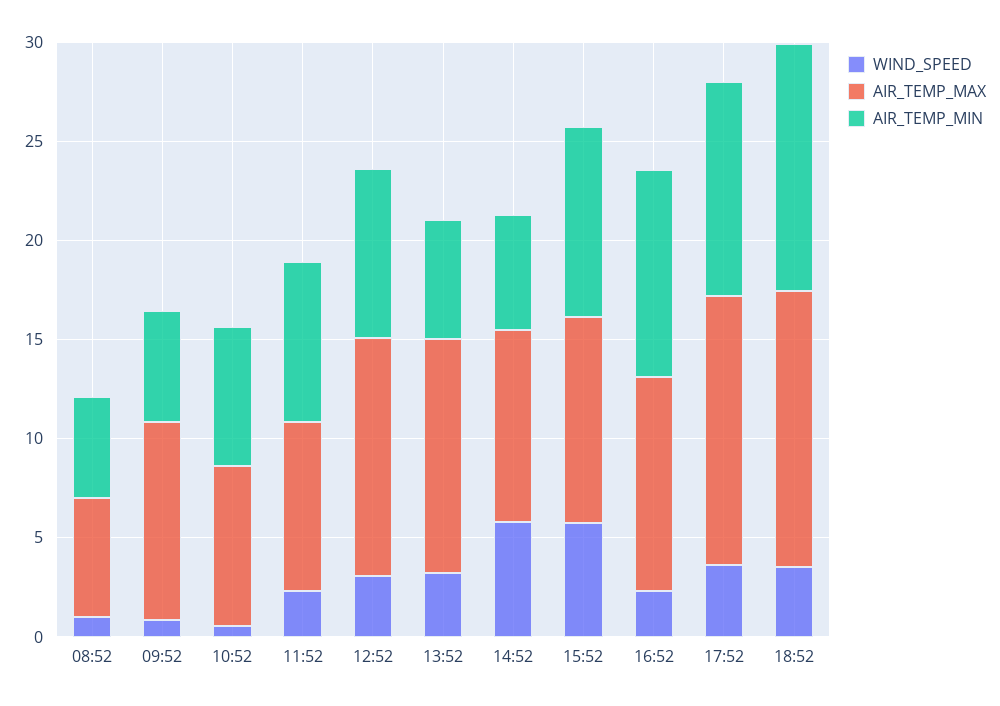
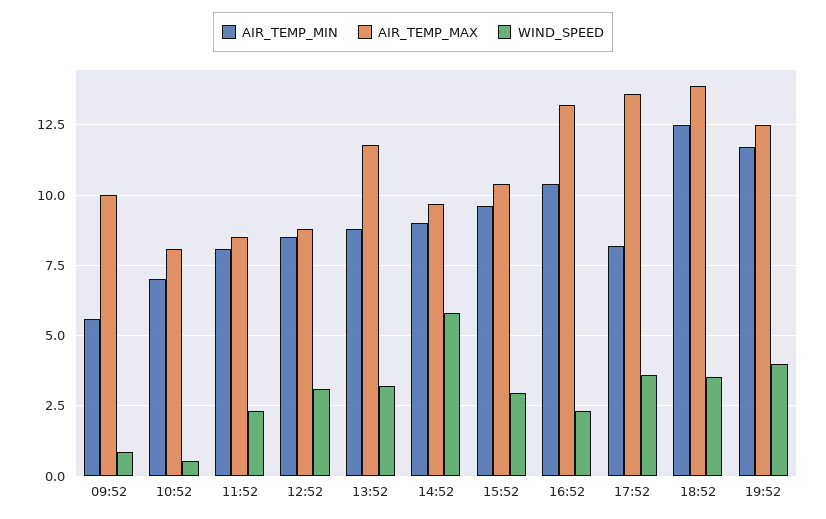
WIND_SPEED, 08:52: 1 -> none
AIR_TEMP_MAX, 08:52: 6 -> none
AIR_TEMP_MIN, 08:52: 5 -> none
AIR_TEMP_MAX, 12:52: 12 -> 8.75
AIR_TEMP_MIN, 13:52: 6 -> 8.75
AIR_TEMP_MIN, 14:52: 6 -> 9
WIND_SPEED, 15:52: 6 -> 3
AIR_TEMP_MAX, 16:52: 11 -> 13.25
AIR_TEMP_MIN, 17:52: 11 -> 8.25
AIR_TEMP_MIN, 19:52: none -> 11.75
AIR_TEMP_MAX, 19:52: none -> 12.5
WIND_SPEED, 19:52: none -> 4

